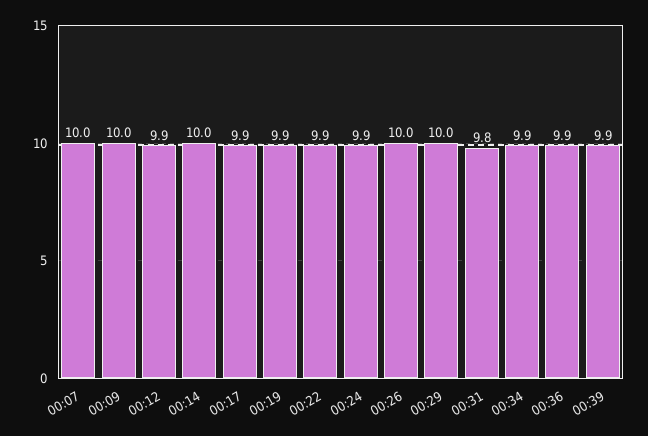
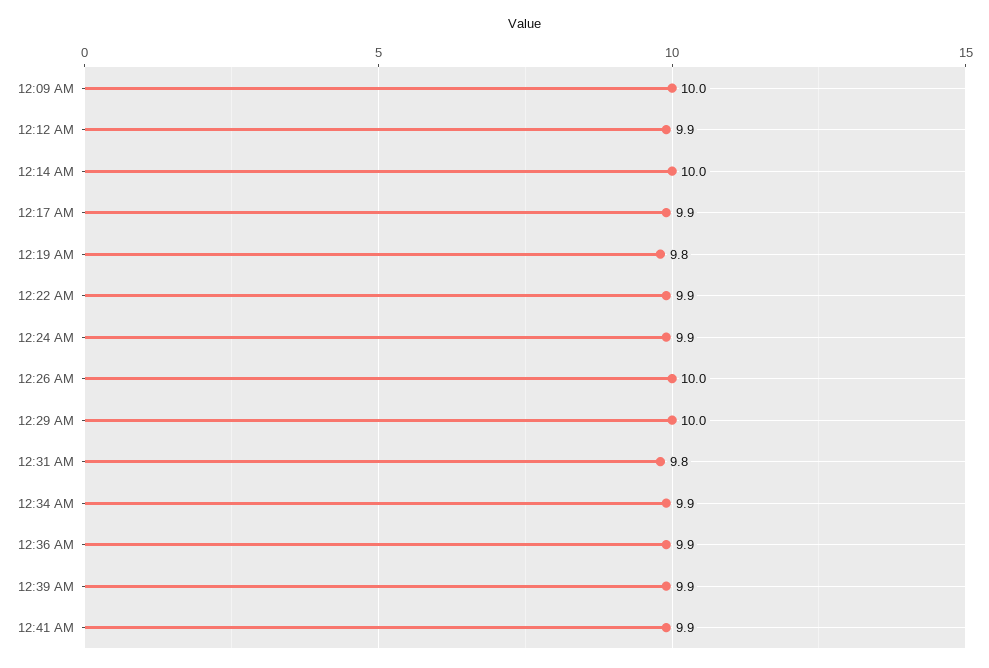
00:07: 10 -> none
00:19: 9.9 -> 9.8
12:41 AM: none -> 9.9

